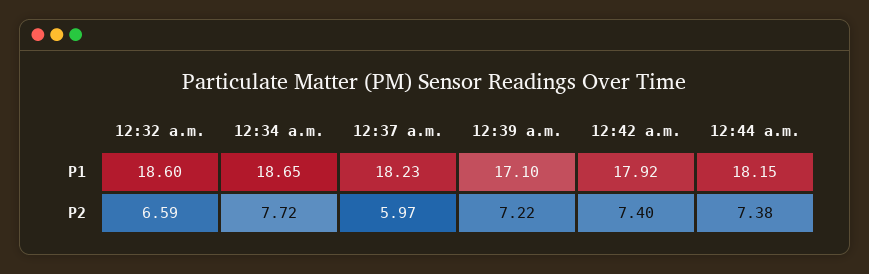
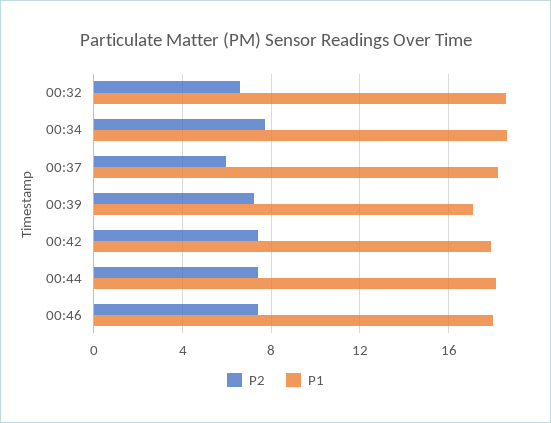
P2, 00:46: none -> 7.5
P1, 00:46: none -> 18

